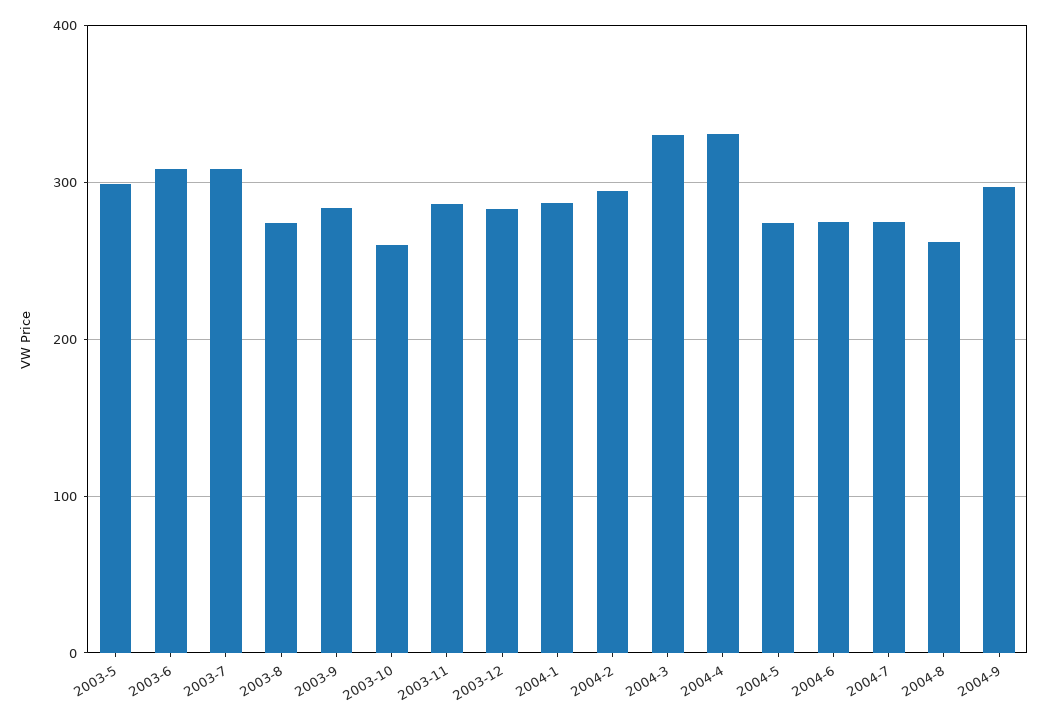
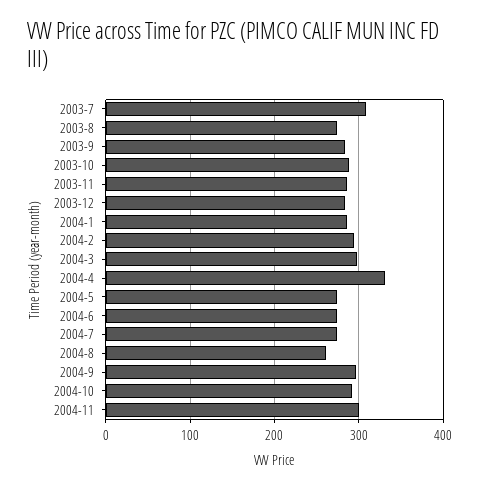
2003-5: 300 -> none
2003-6: 310 -> none
2003-10: 260 -> 290
2004-3: 330 -> 300
2004-10: none -> 290
2004-11: none -> 300

